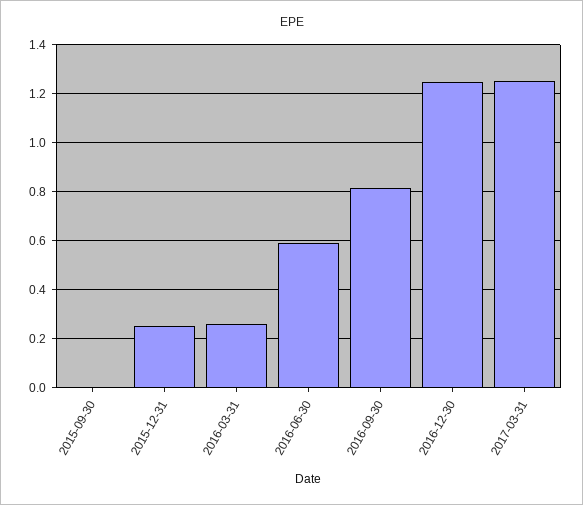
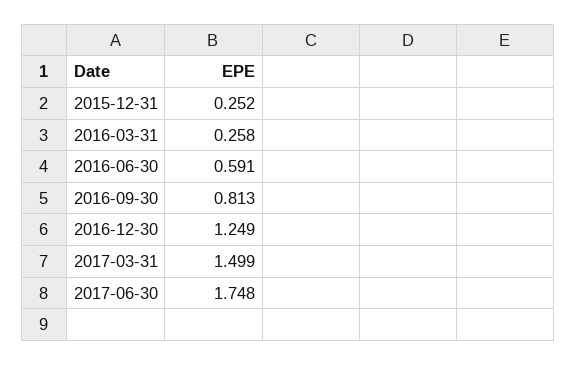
2015-09-30: 0 -> none
2017-03-31: 1.25 -> 1.499
2017-06-30: none -> 1.748

